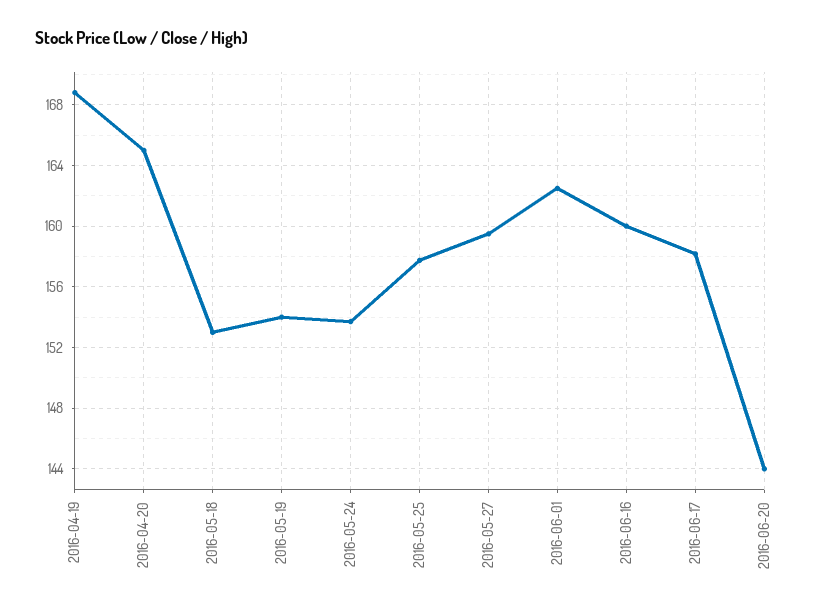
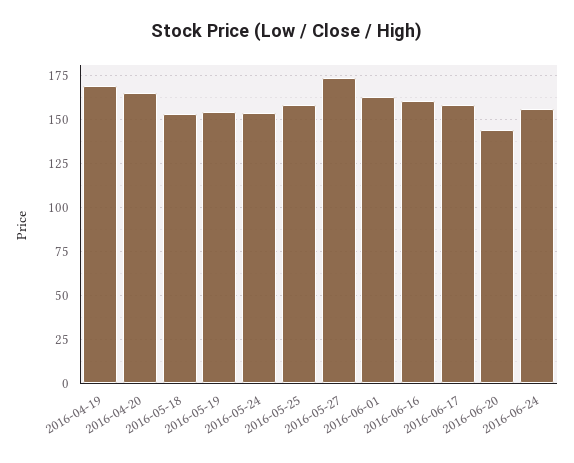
2016-05-27: 159.5 -> 175
2016-06-24: none -> 155

